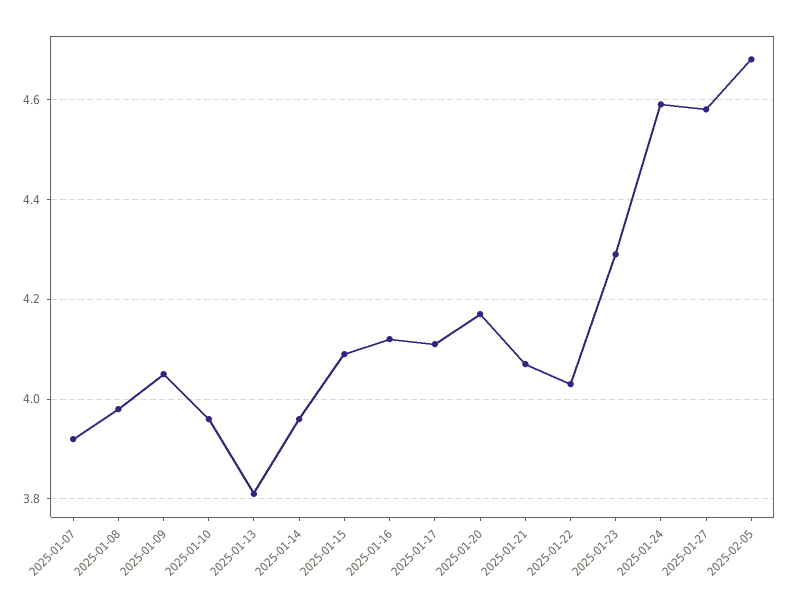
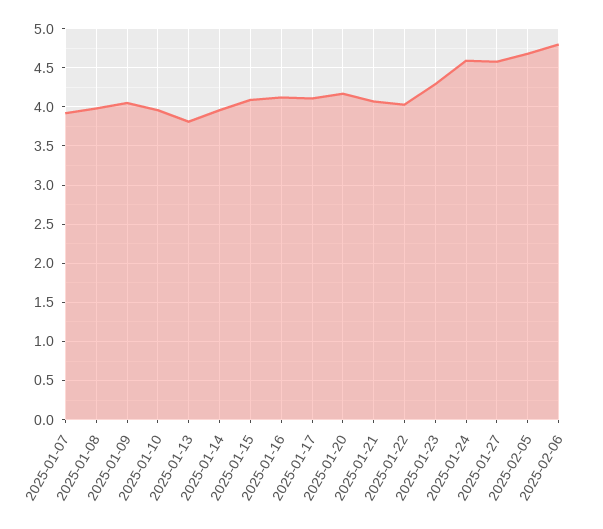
2025-02-06: none -> 4.8

